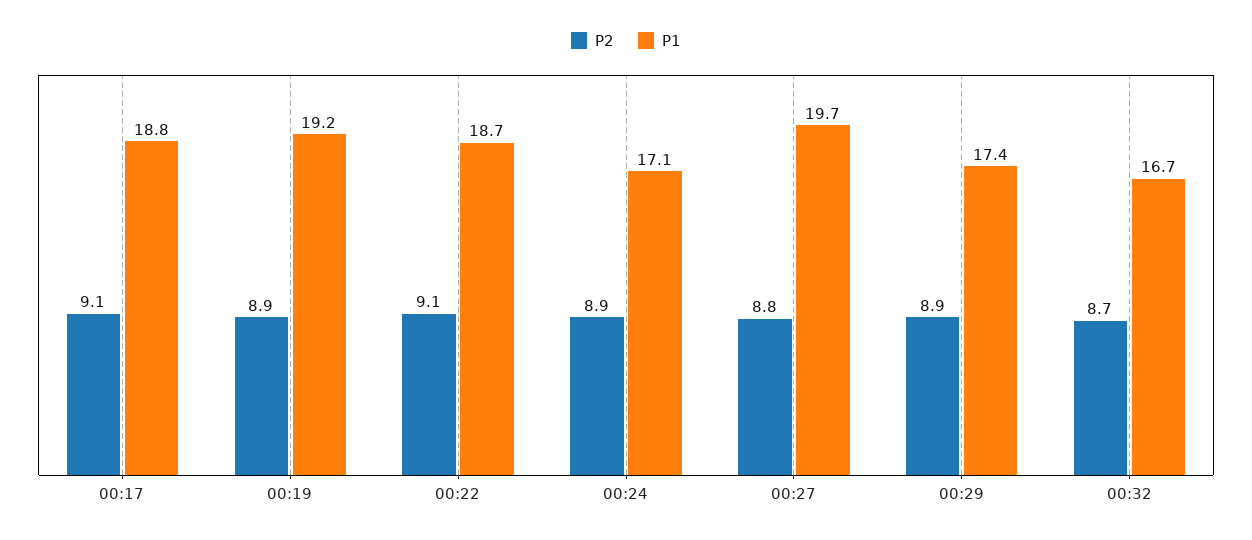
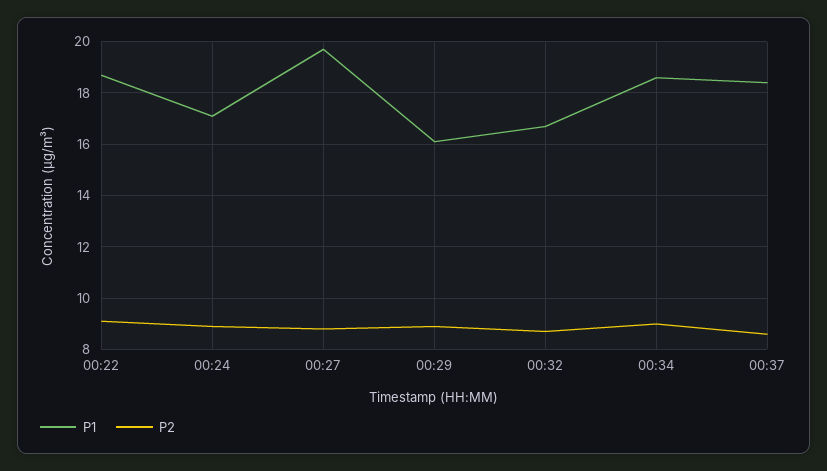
P2, 00:17: 9.1 -> none
P1, 00:17: 18.8 -> none
P2, 00:19: 8.9 -> none
P1, 00:19: 19.2 -> none
P1, 00:29: 17.4 -> 16
P1, 00:34: none -> 18.5
P2, 00:34: none -> 9
P1, 00:37: none -> 18.5
P2, 00:37: none -> 8.5

